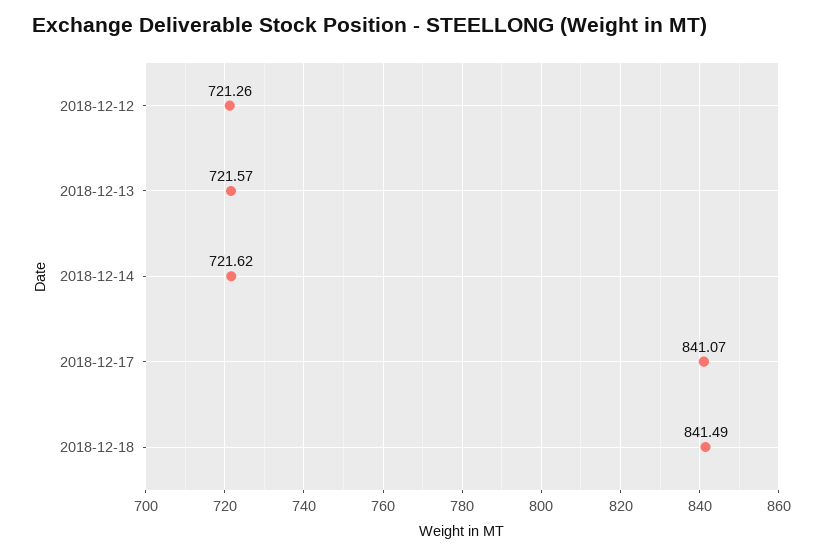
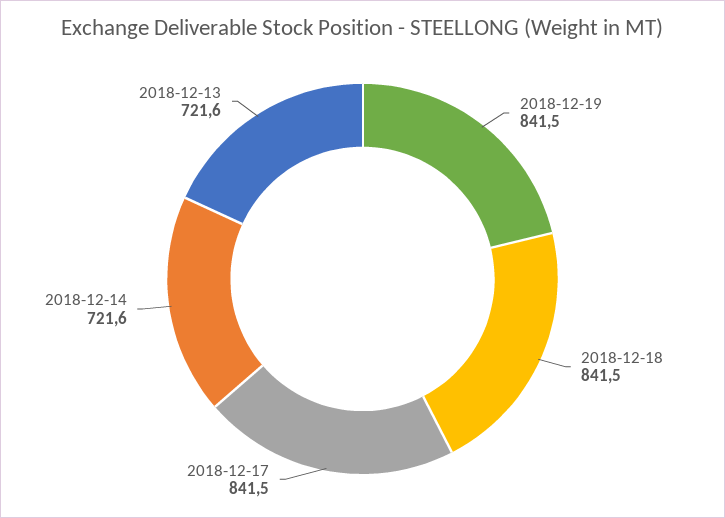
2018-12-12: 721.26 -> none
2018-12-17: 841.07 -> 841.5
2018-12-19: none -> 841.5

